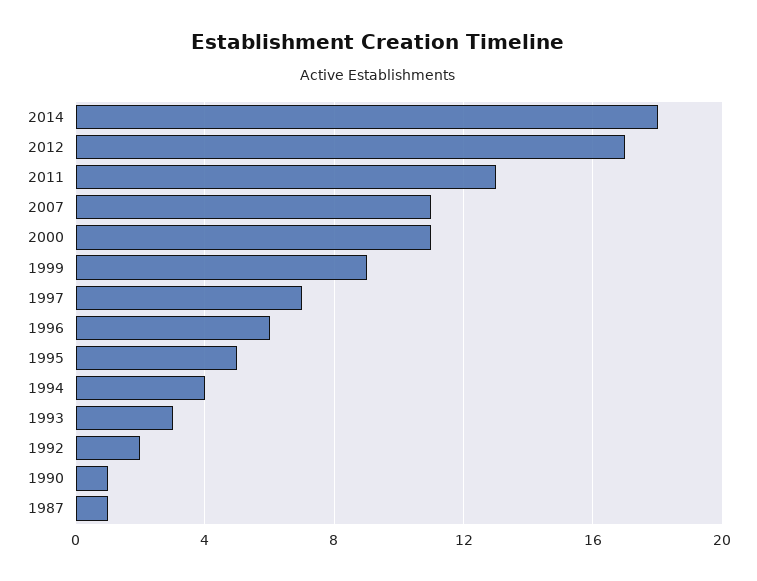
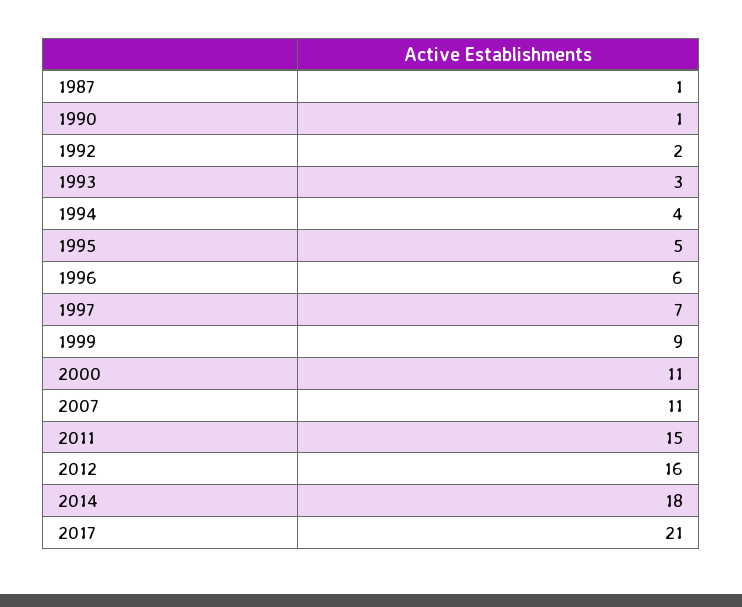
2012: 17 -> 16
2011: 13 -> 15
2017: none -> 21

